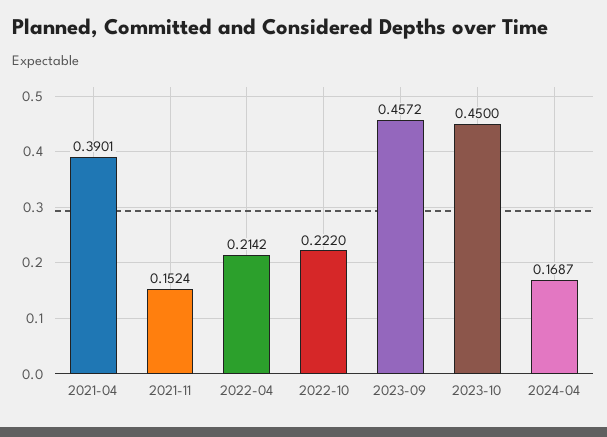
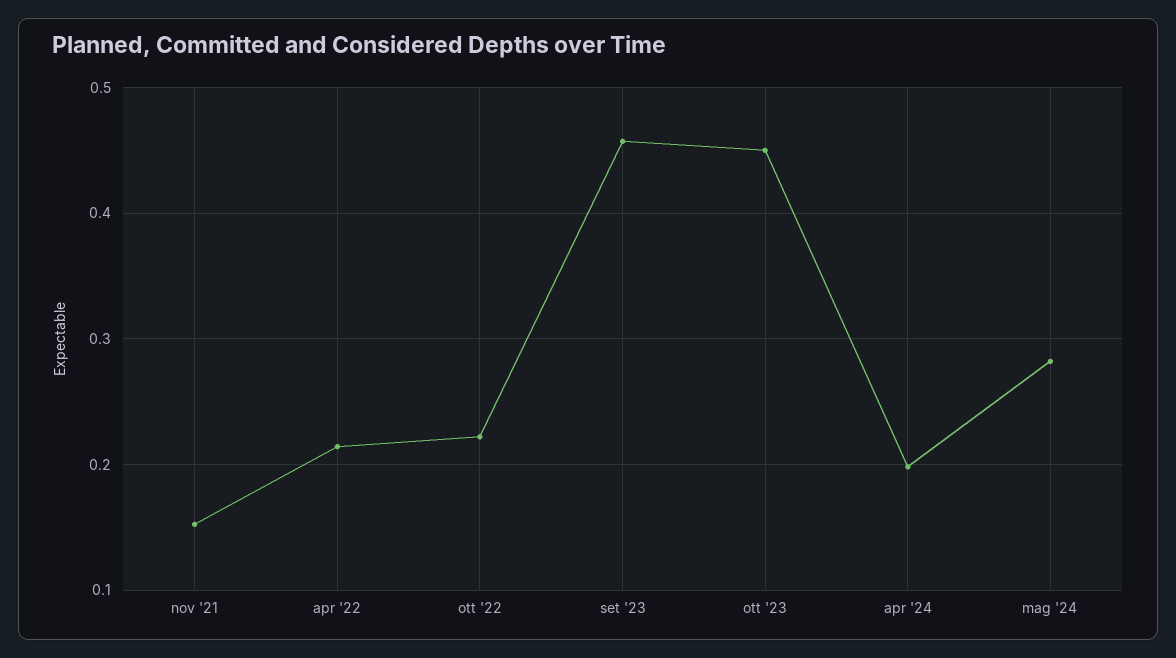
2021-04: 0.3901 -> none
2024-04: 0.1687 -> 0.2
mag '24: none -> 0.28

